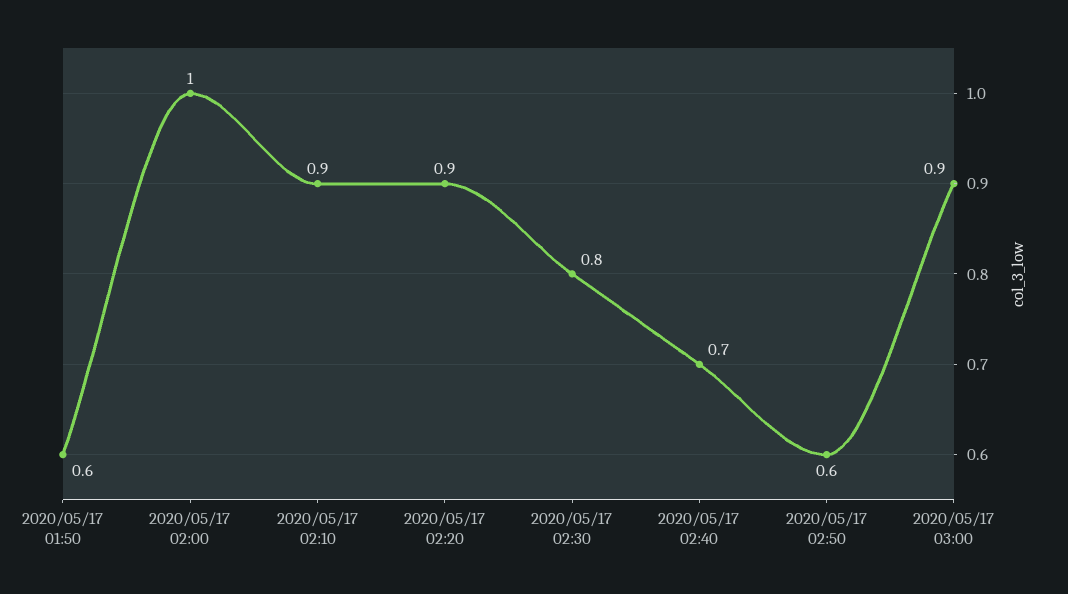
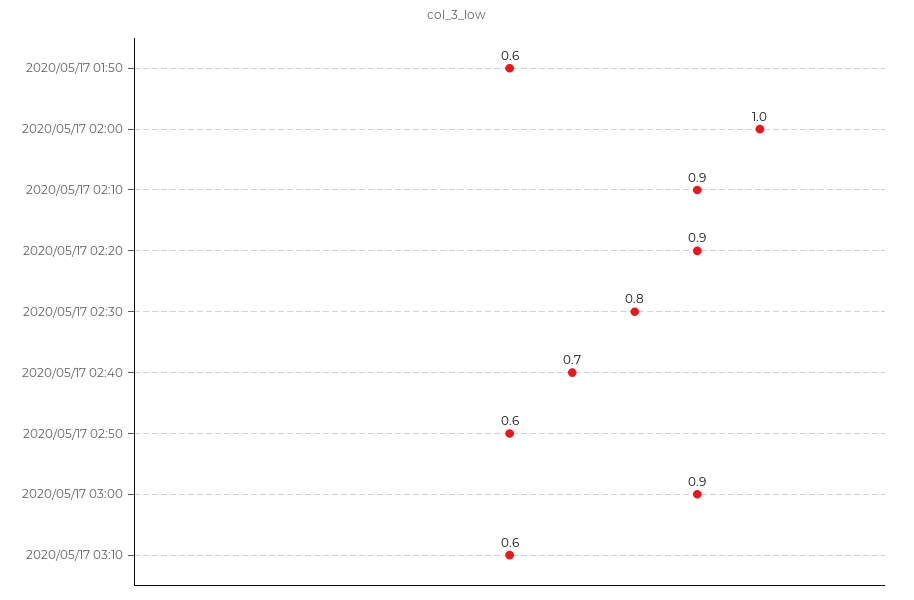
2020/05/17 03:10: none -> 0.6

